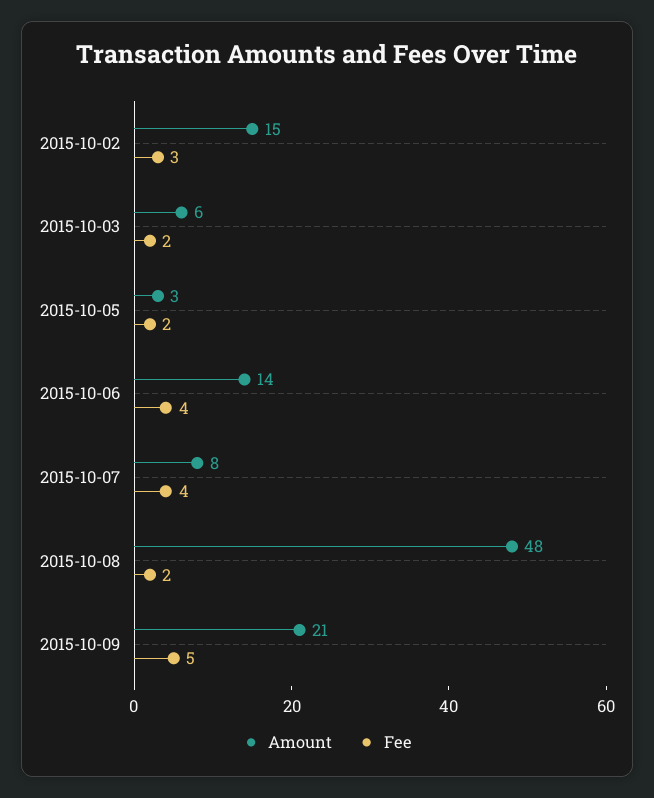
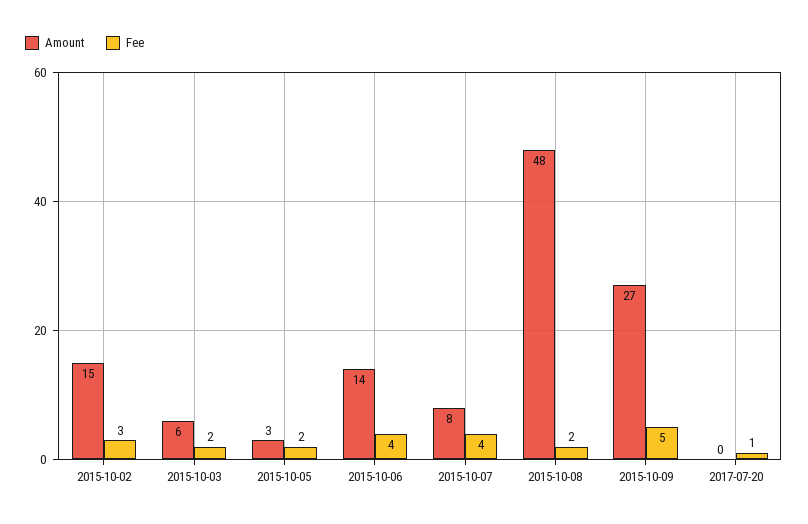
Amount, 2015-10-09: 21 -> 27
Amount, 2017-07-20: none -> 0
Fee, 2017-07-20: none -> 1

